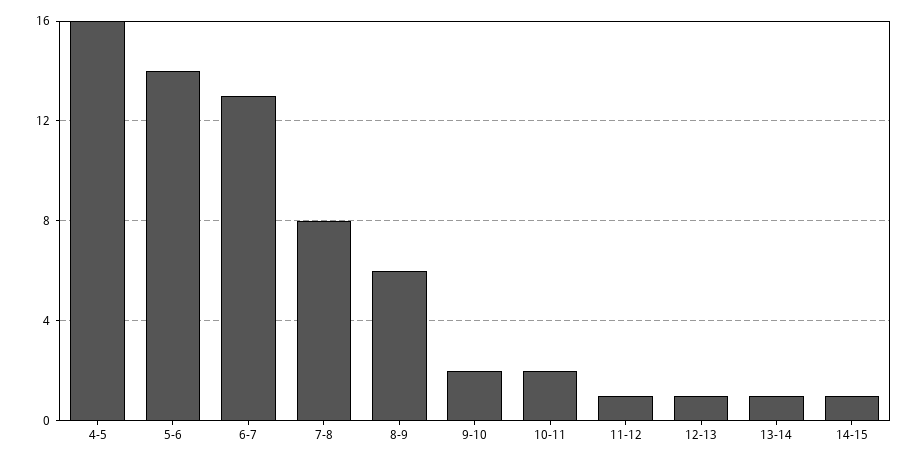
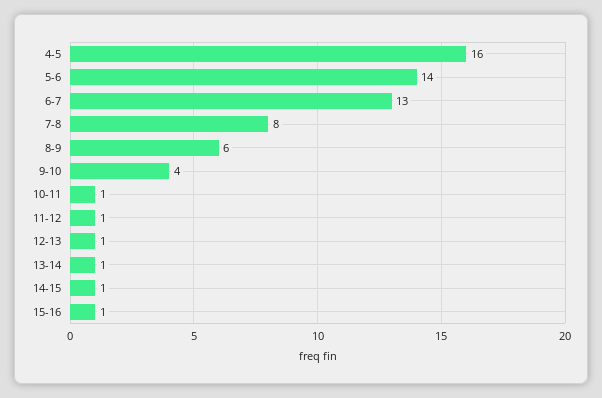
9-10: 2 -> 4
10-11: 2 -> 1
15-16: none -> 1

